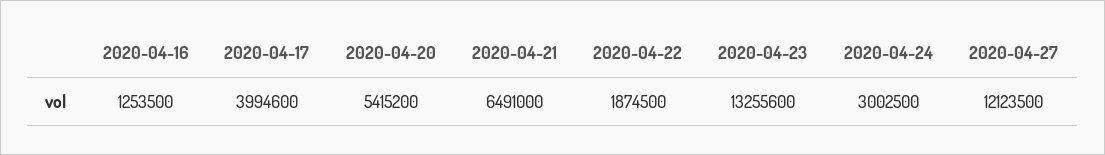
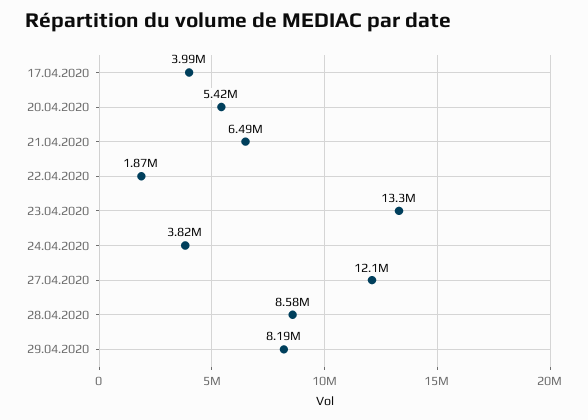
2020-04-16: 1253500 -> none
2020-04-24: 3002500 -> 3820000
28.04.2020: none -> 8580000
29.04.2020: none -> 8190000

